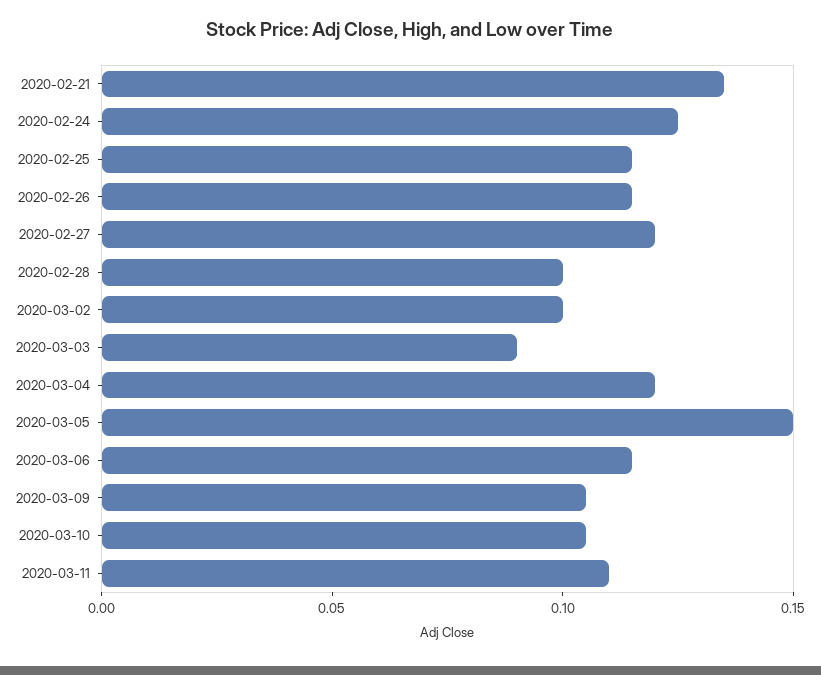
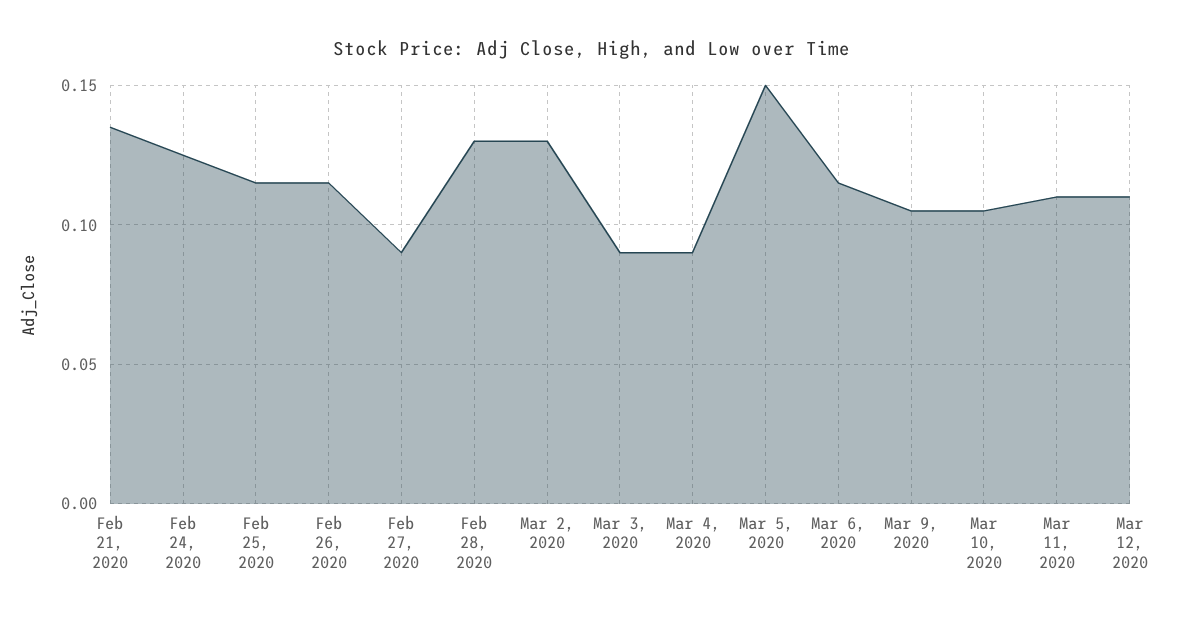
2020-02-27: 0.12 -> 0.09
2020-02-28: 0.1 -> 0.13
2020-03-02: 0.1 -> 0.13
2020-03-04: 0.12 -> 0.09
Mar 12, 2020: none -> 0.11

